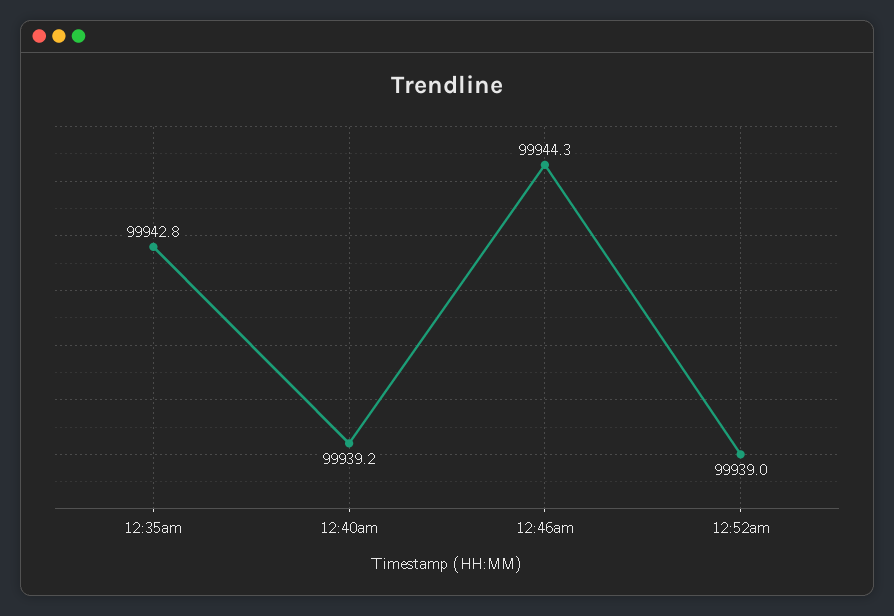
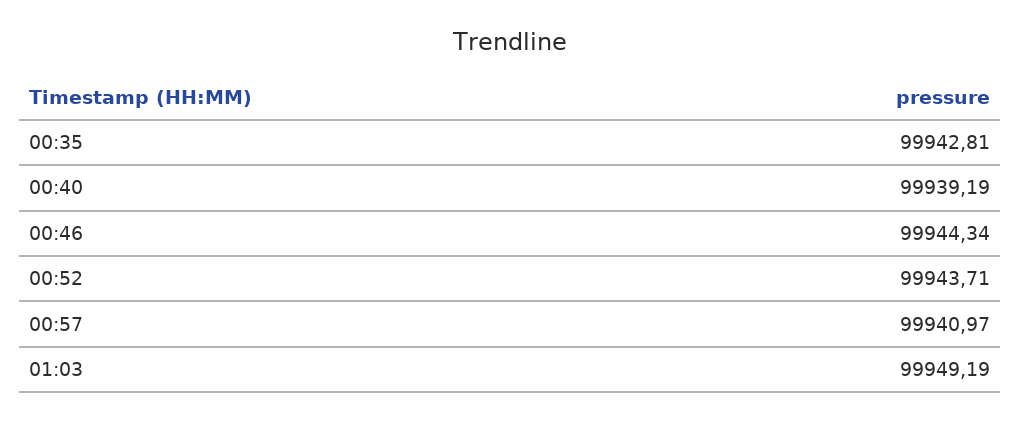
12:52am: 99939 -> 99943.71
00:57: none -> 99940.97
01:03: none -> 99949.19

